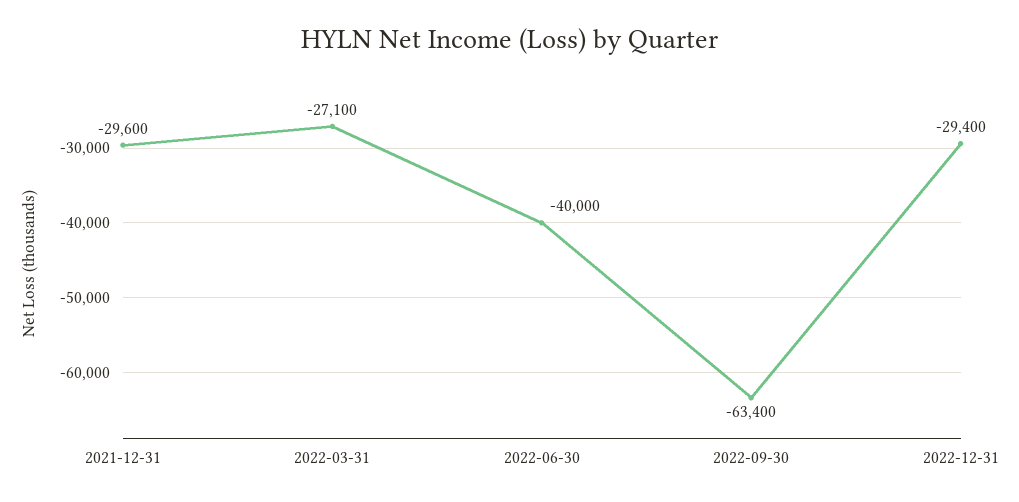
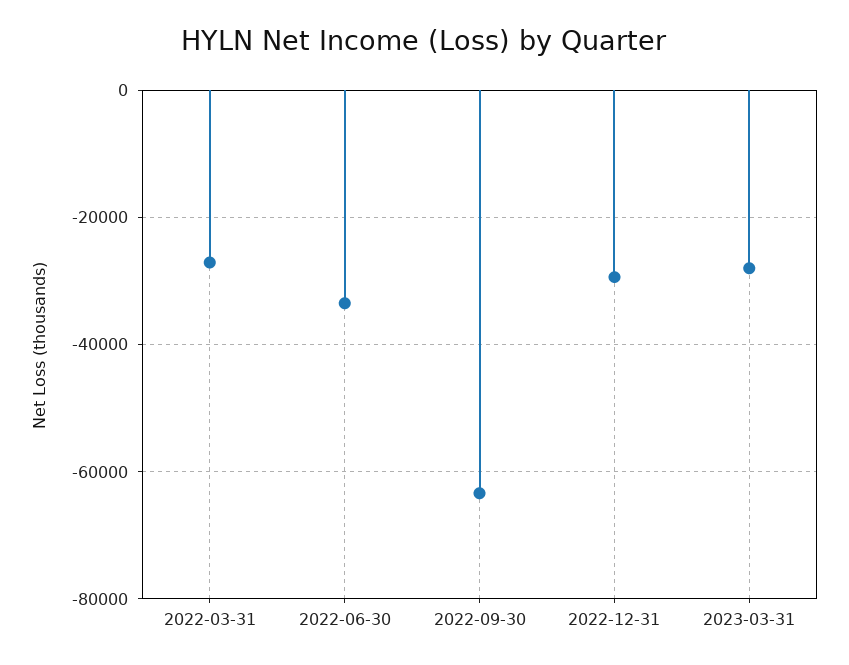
2021-12-31: -29600 -> none
2022-06-30: -40000 -> -34000
2023-03-31: none -> -28000

